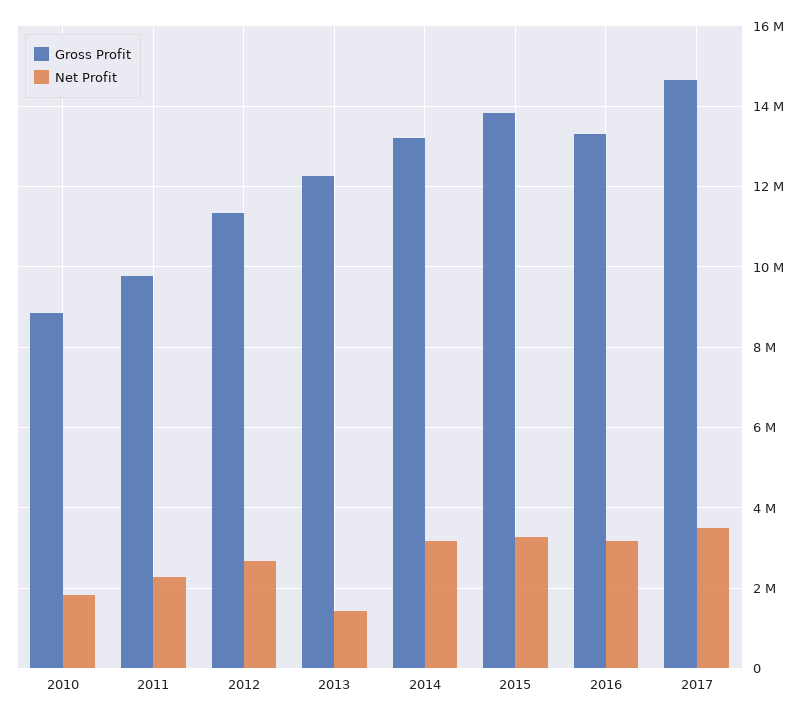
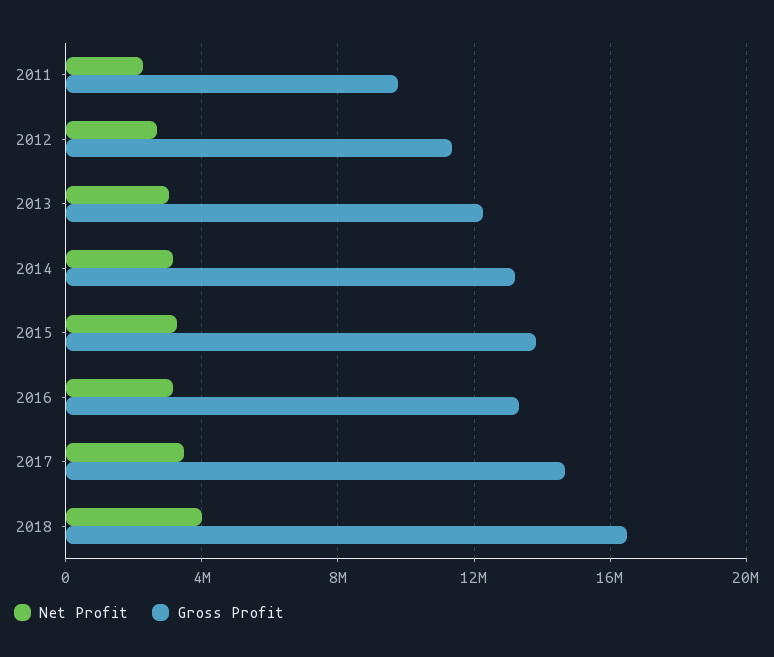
Gross Profit, 2010: 8800000 -> none
Net Profit, 2010: 1800000 -> none
Net Profit, 2013: 1400000 -> 3000000
Net Profit, 2018: none -> 4000000
Gross Profit, 2018: none -> 16500000

